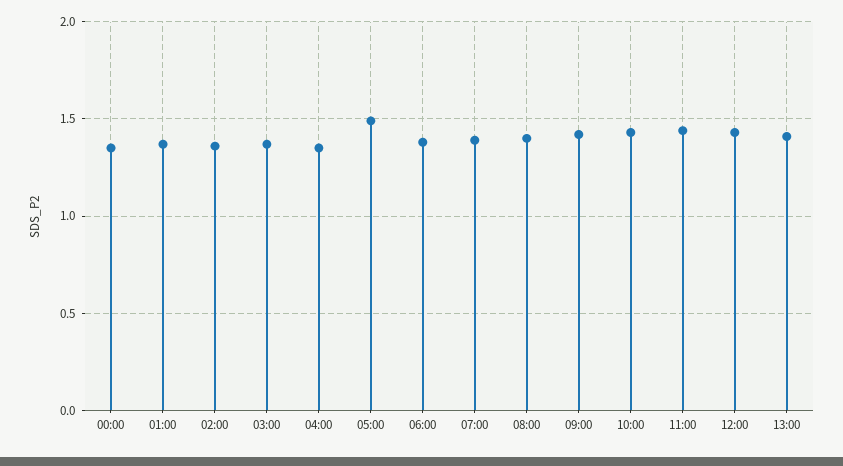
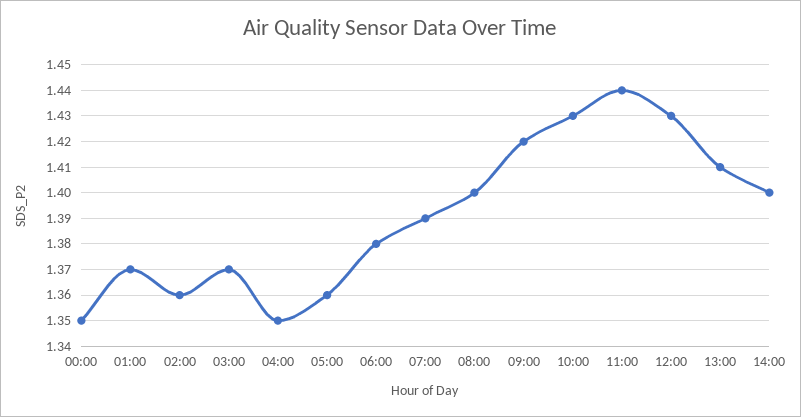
05:00: 1.5 -> 1.36
14:00: none -> 1.4

